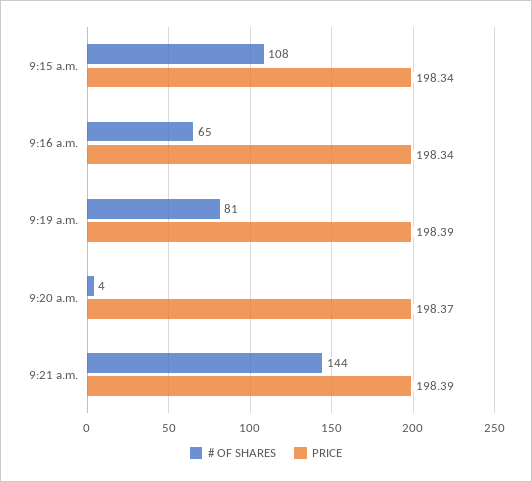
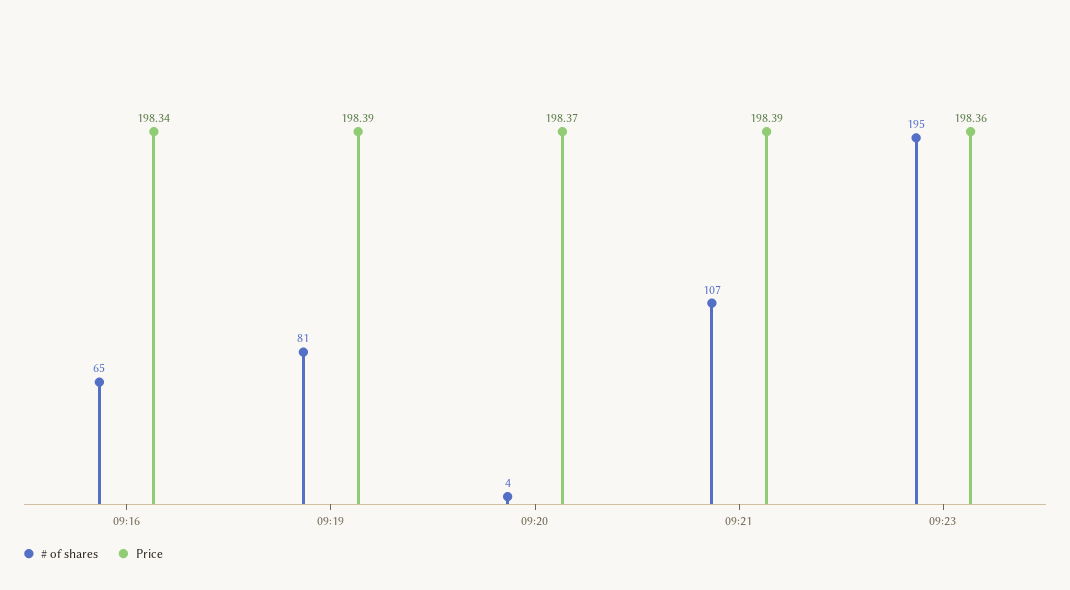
# OF SHARES, 9:15 a.m.: 108 -> none
PRICE, 9:15 a.m.: 198.34 -> none
# OF SHARES, 9:21 a.m.: 144 -> 107
# OF SHARES, 09:23: none -> 195
PRICE, 09:23: none -> 198.36

